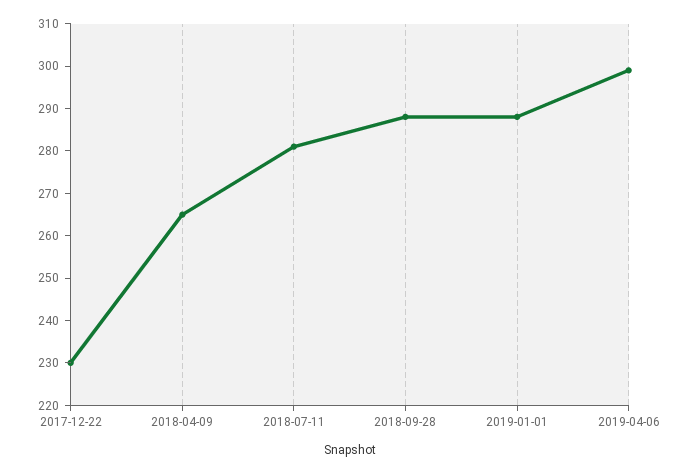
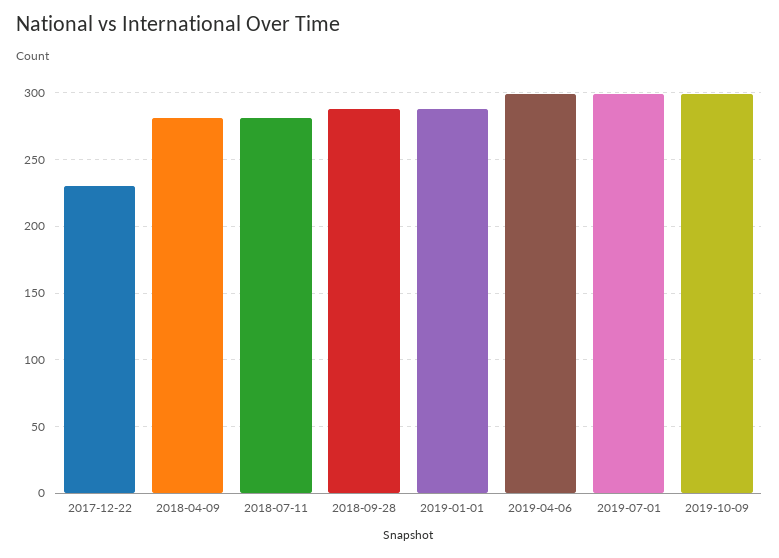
2018-04-09: 265 -> 280
2019-07-01: none -> 300
2019-10-09: none -> 300

